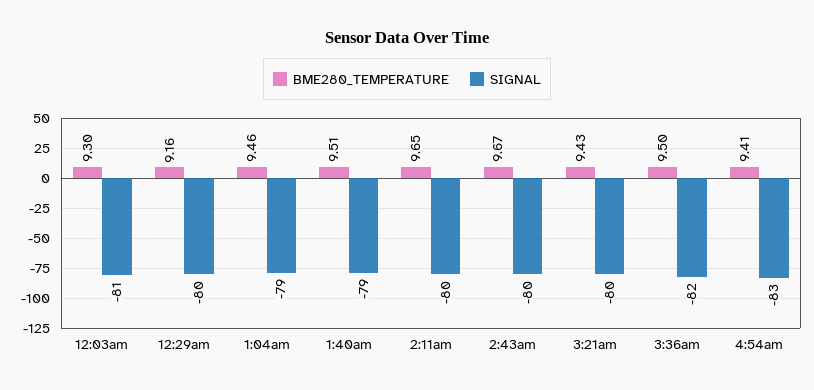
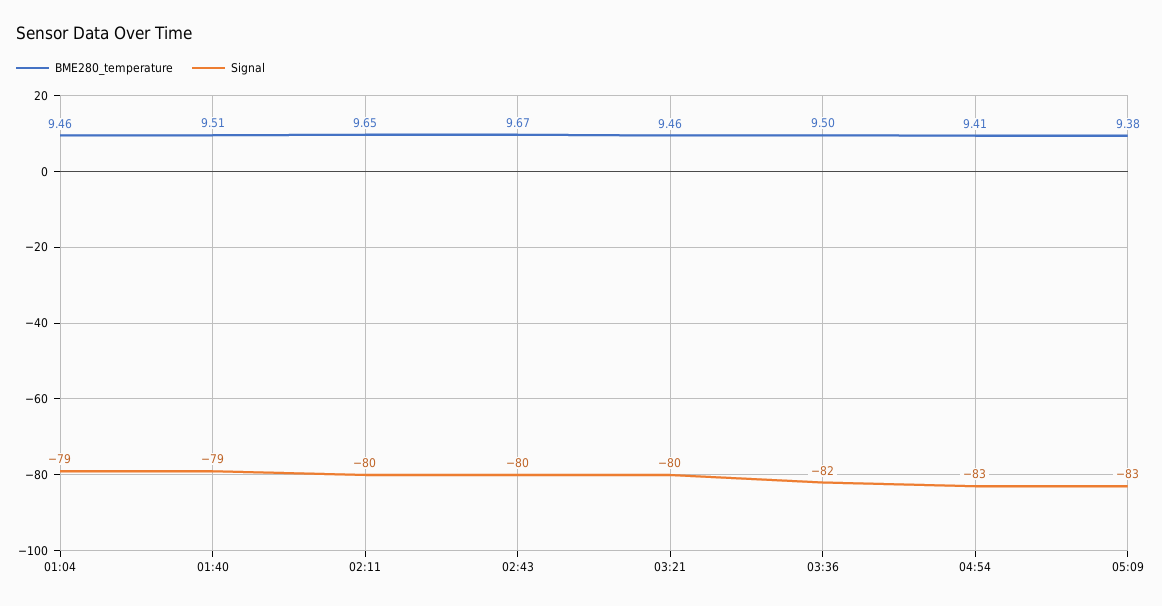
BME280_TEMPERATURE, 12:03am: 9.3 -> none
SIGNAL, 12:03am: -81 -> none
BME280_TEMPERATURE, 12:29am: 9.16 -> none
SIGNAL, 12:29am: -80 -> none
BME280_TEMPERATURE, 3:21am: 9.43 -> 9.46
BME280_TEMPERATURE, 05:09: none -> 9.38
SIGNAL, 05:09: none -> -83

